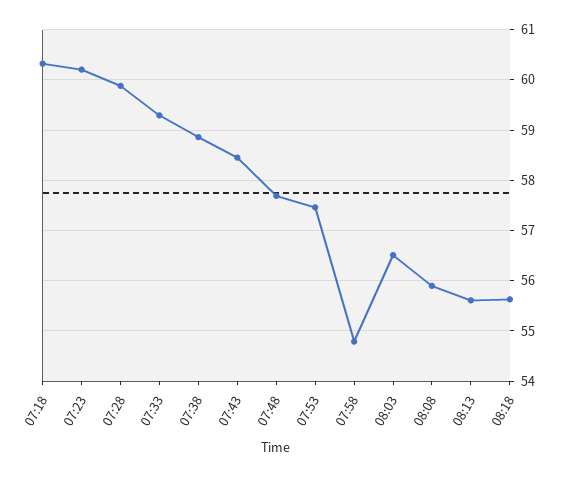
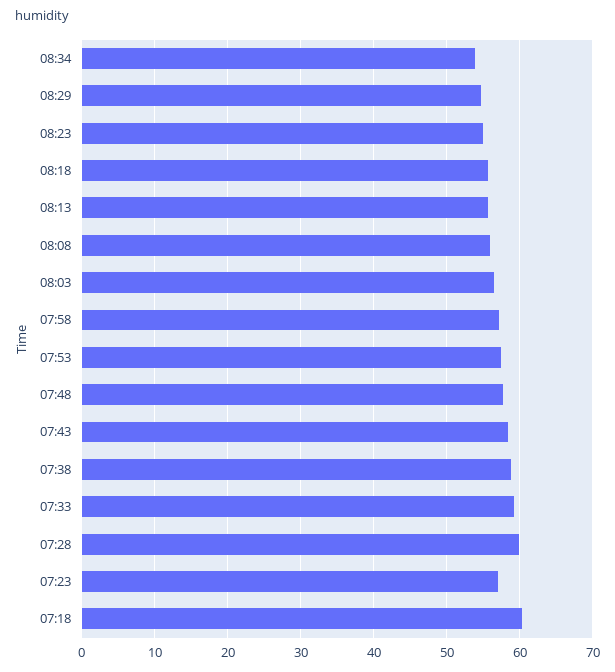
07:23: 60.2 -> 57
07:58: 54.8 -> 57
08:34: none -> 54
08:29: none -> 55
08:23: none -> 55

